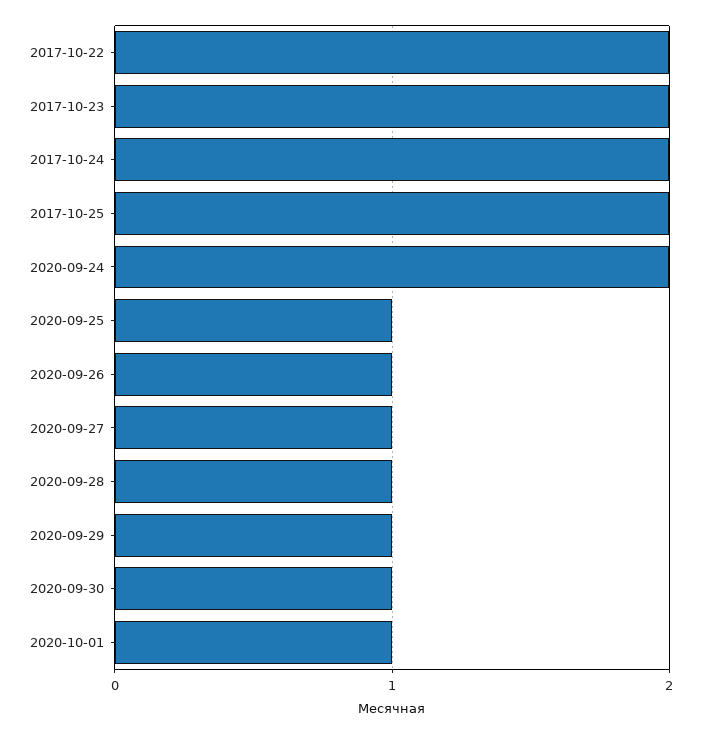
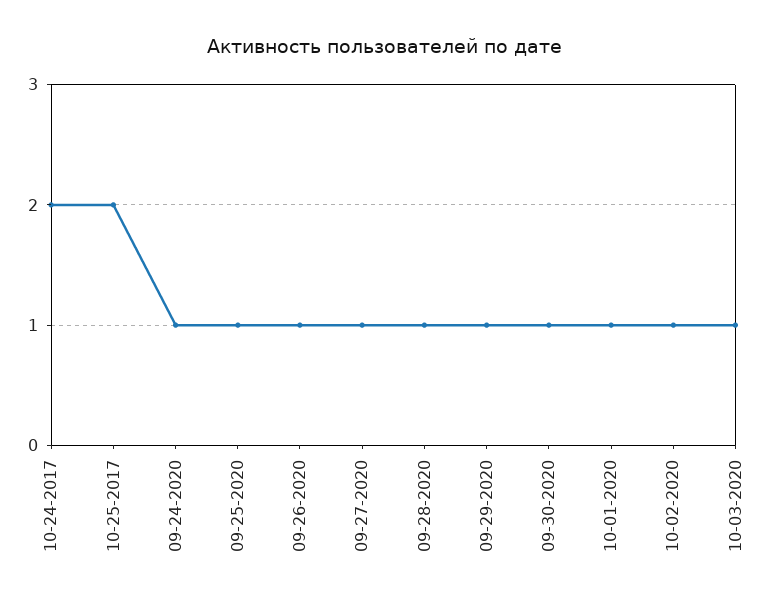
2017-10-22: 2 -> none
2017-10-23: 2 -> none
2020-09-24: 2 -> 1
10-02-2020: none -> 1
10-03-2020: none -> 1

